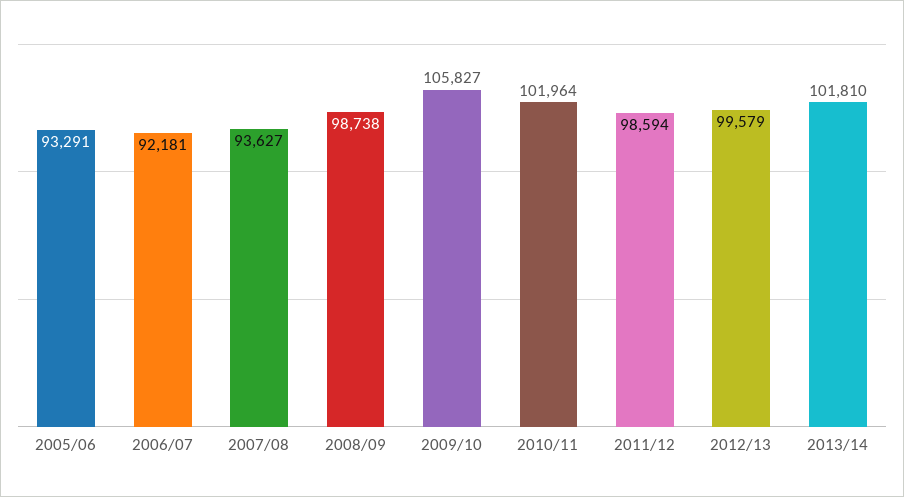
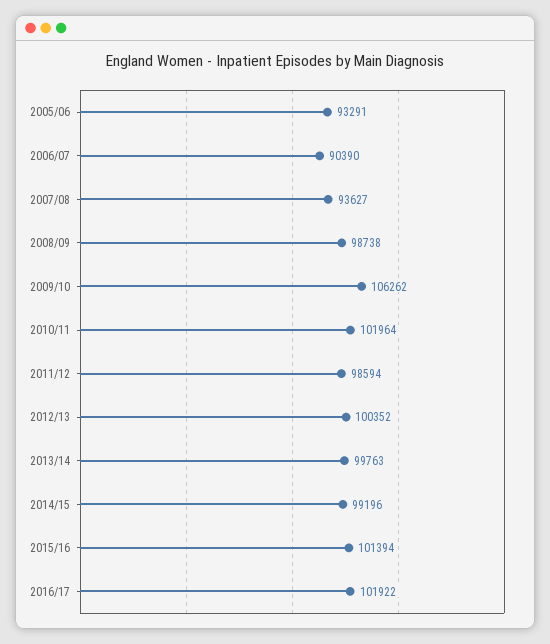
2006/07: 92181 -> 90390
2009/10: 105827 -> 106262
2012/13: 99579 -> 100352
2013/14: 101810 -> 99763
2014/15: none -> 99196
2015/16: none -> 101394
2016/17: none -> 101922

